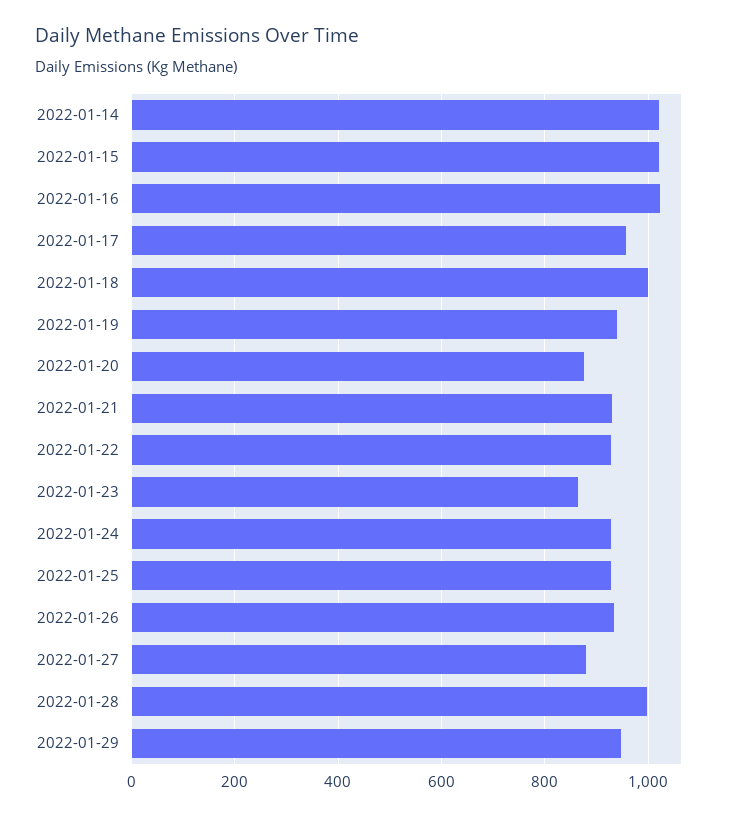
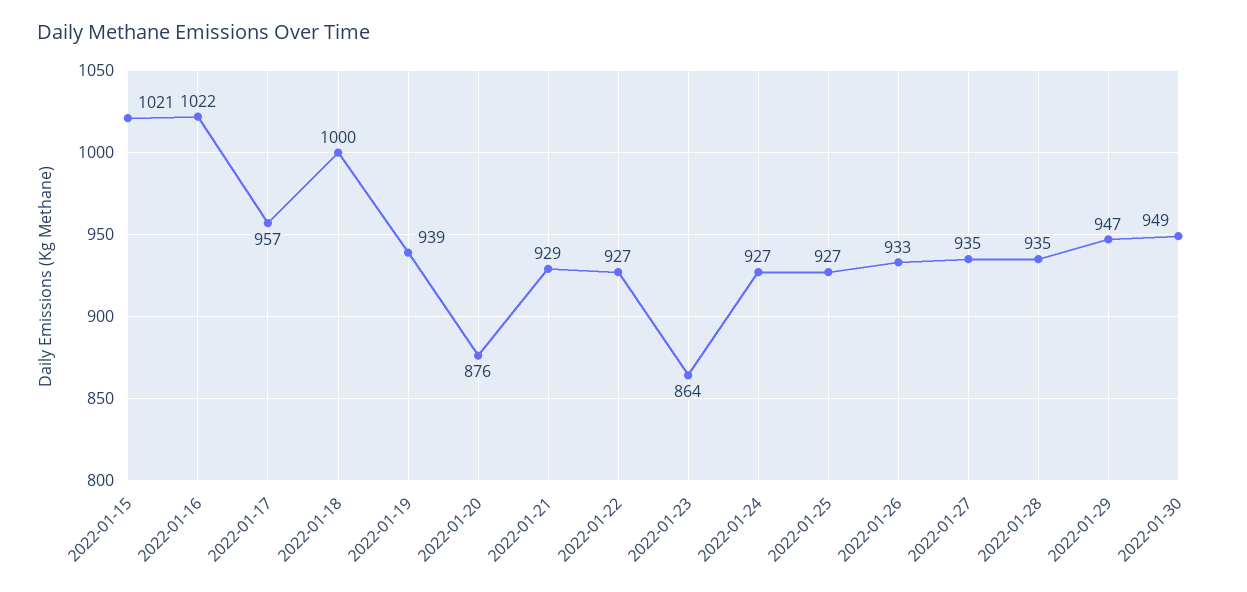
2022-01-14: 1020 -> none
2022-01-27: 880 -> 935
2022-01-28: 1000 -> 935
2022-01-30: none -> 949

